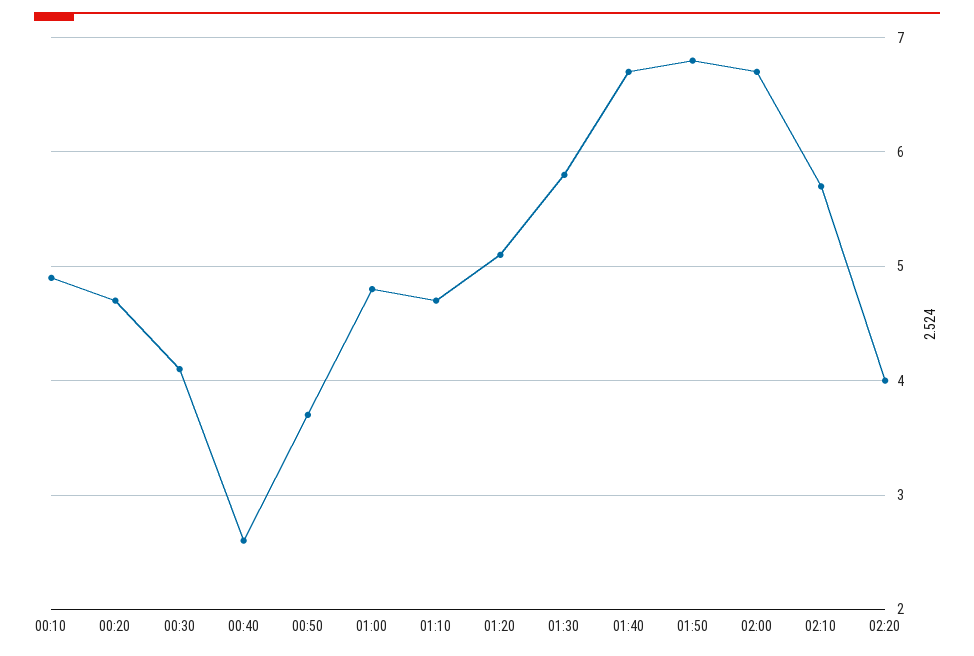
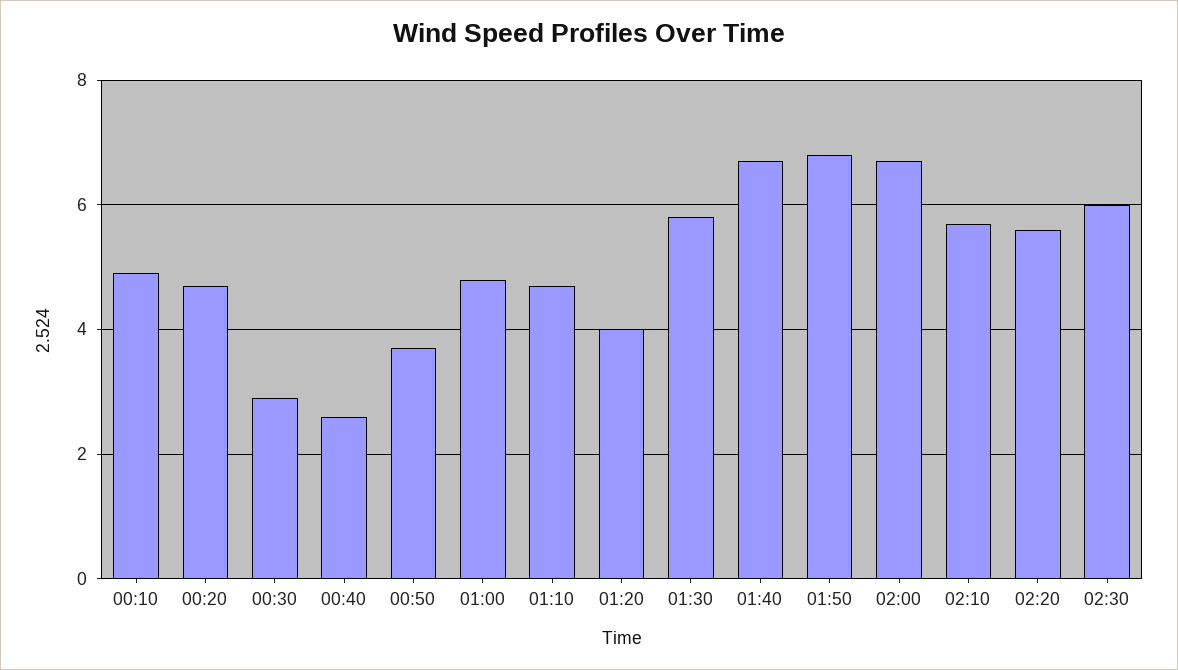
00:30: 4.1 -> 3
01:20: 5.1 -> 4
02:20: 4 -> 5.5
02:30: none -> 6

